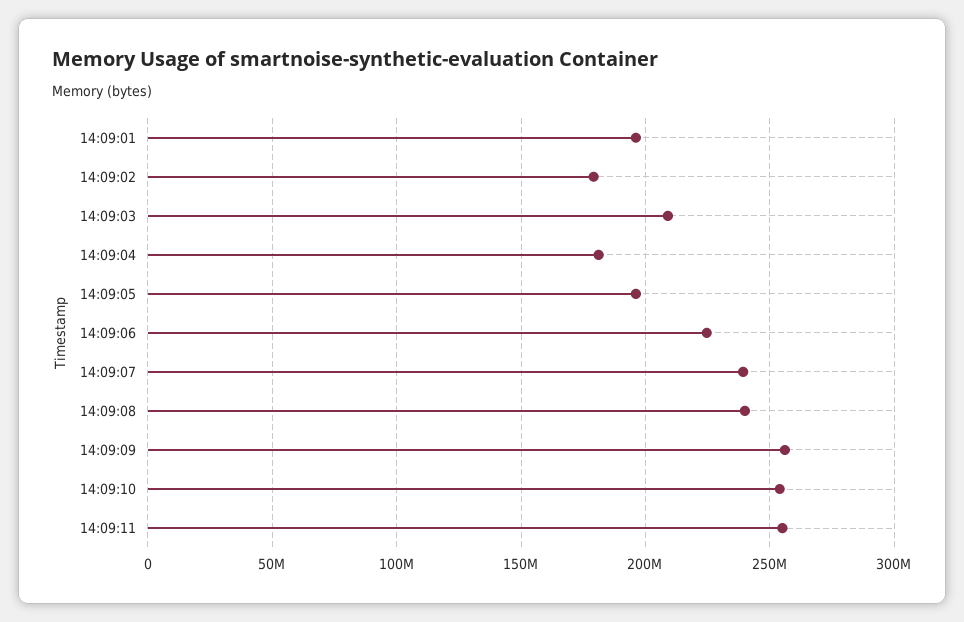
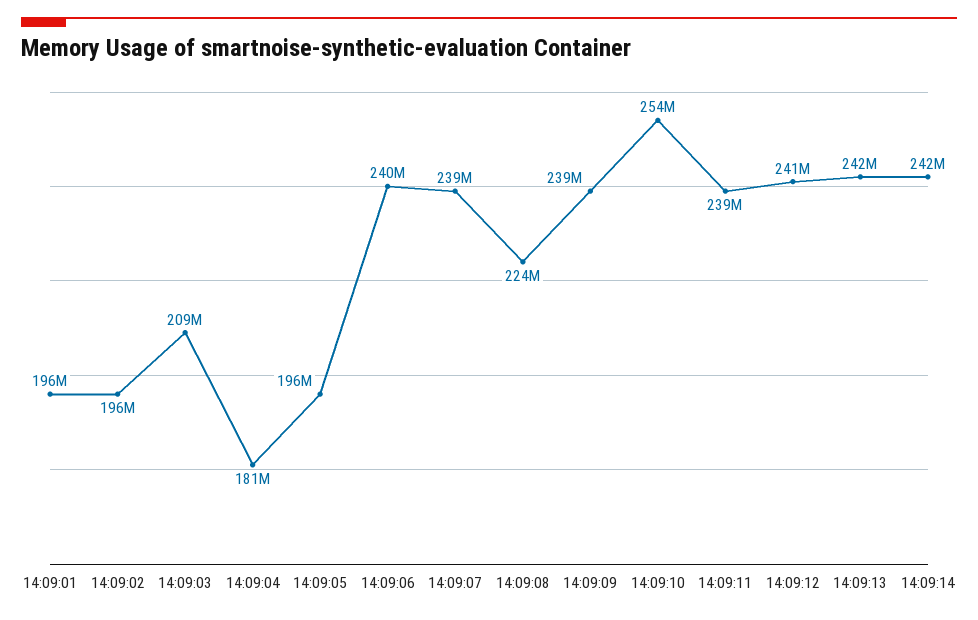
14:09:02: 180000000 -> 196000000
14:09:06: 225000000 -> 240000000
14:09:08: 240000000 -> 224000000
14:09:09: 255000000 -> 239000000
14:09:11: 255000000 -> 239000000
14:09:12: none -> 241000000
14:09:13: none -> 242000000
14:09:14: none -> 242000000

